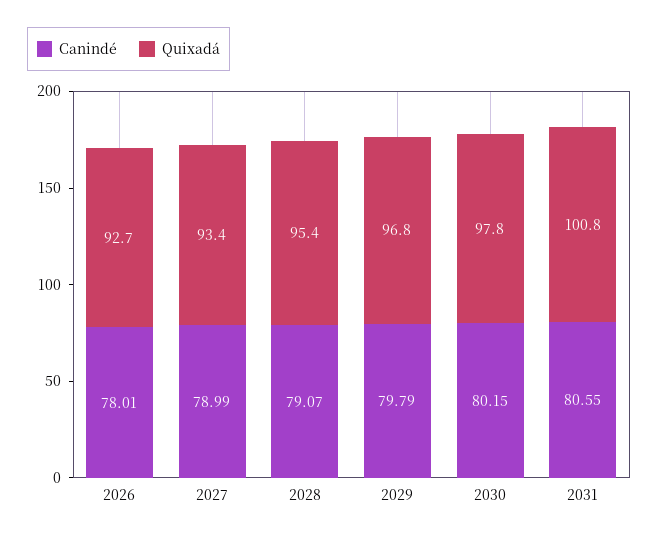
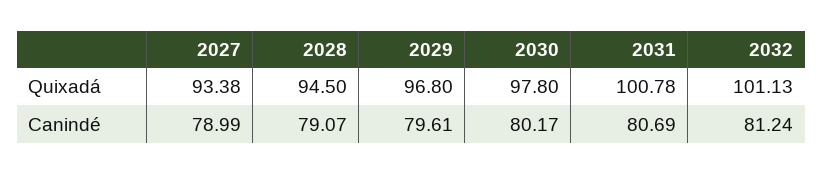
Canindé, 2026: 78.01 -> none
Quixadá, 2026: 92.7 -> none
Quixadá, 2028: 95.4 -> 94.5
Canindé, 2029: 79.79 -> 79.61
Canindé, 2030: 80.15 -> 80.17
Canindé, 2031: 80.55 -> 80.69
Quixadá, 2032: none -> 101.13
Canindé, 2032: none -> 81.24

